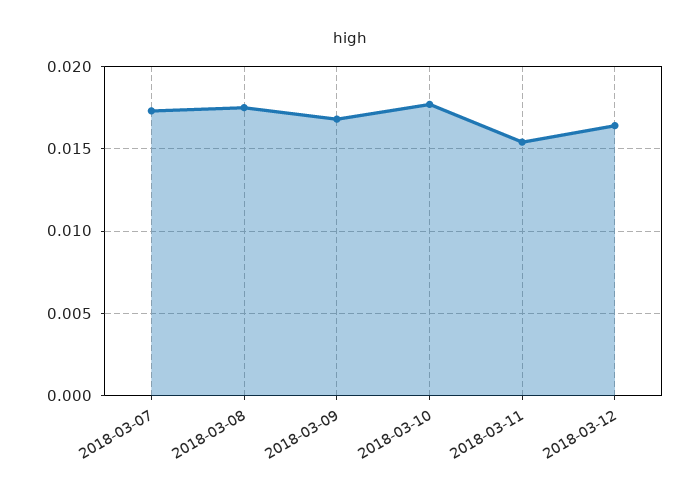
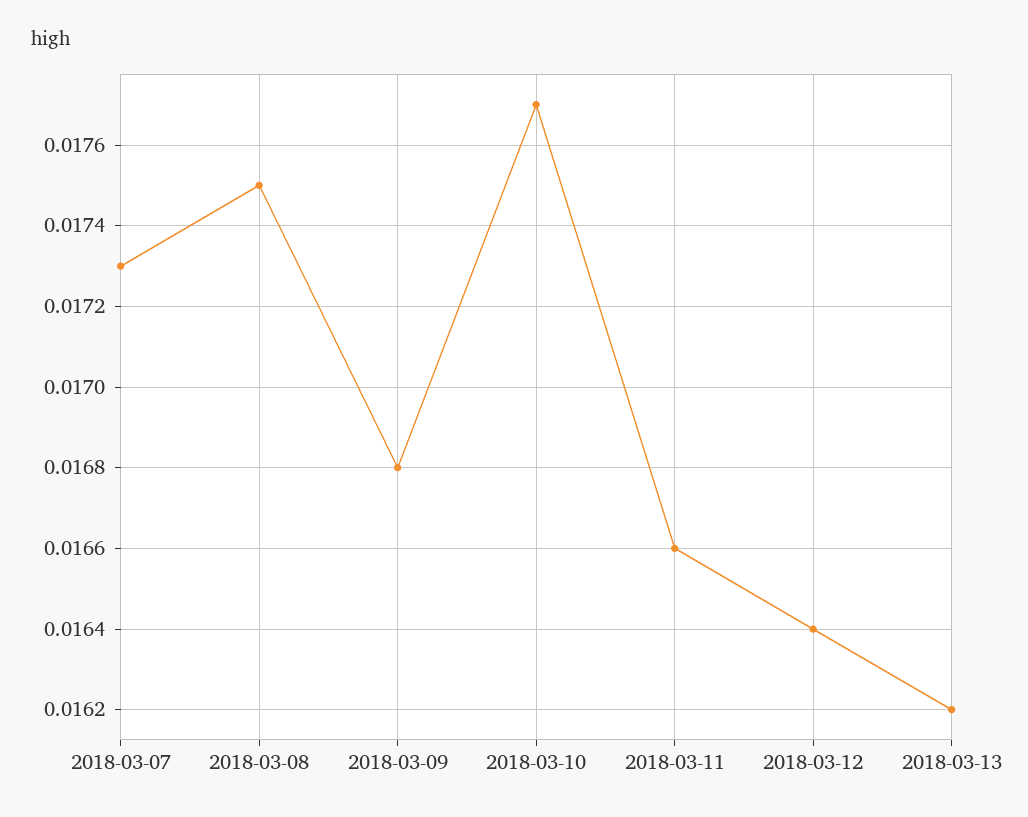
2018-03-11: 0.0155 -> 0.0166
2018-03-13: none -> 0.0162

